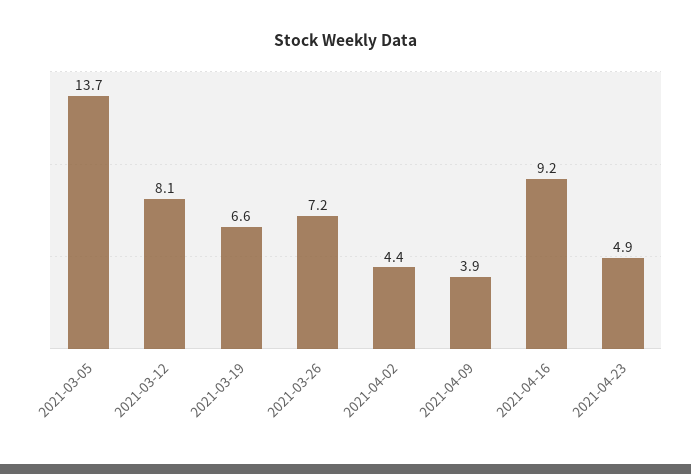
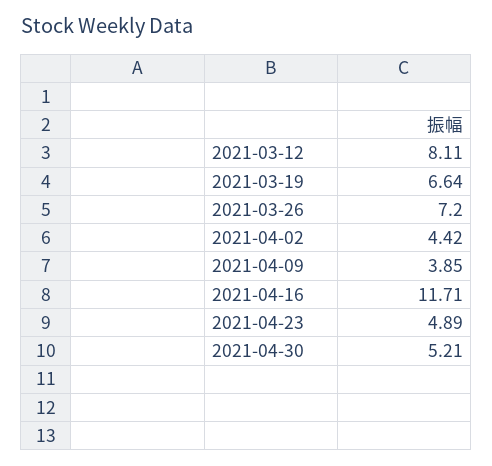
2021-03-05: 13.7 -> none
2021-04-16: 9.2 -> 11.71
2021-04-30: none -> 5.21

